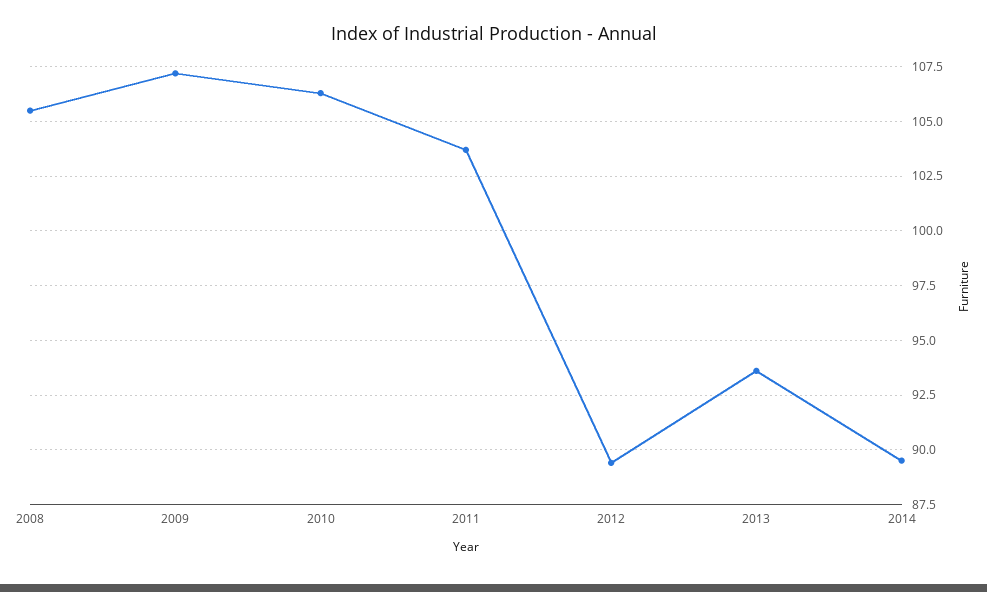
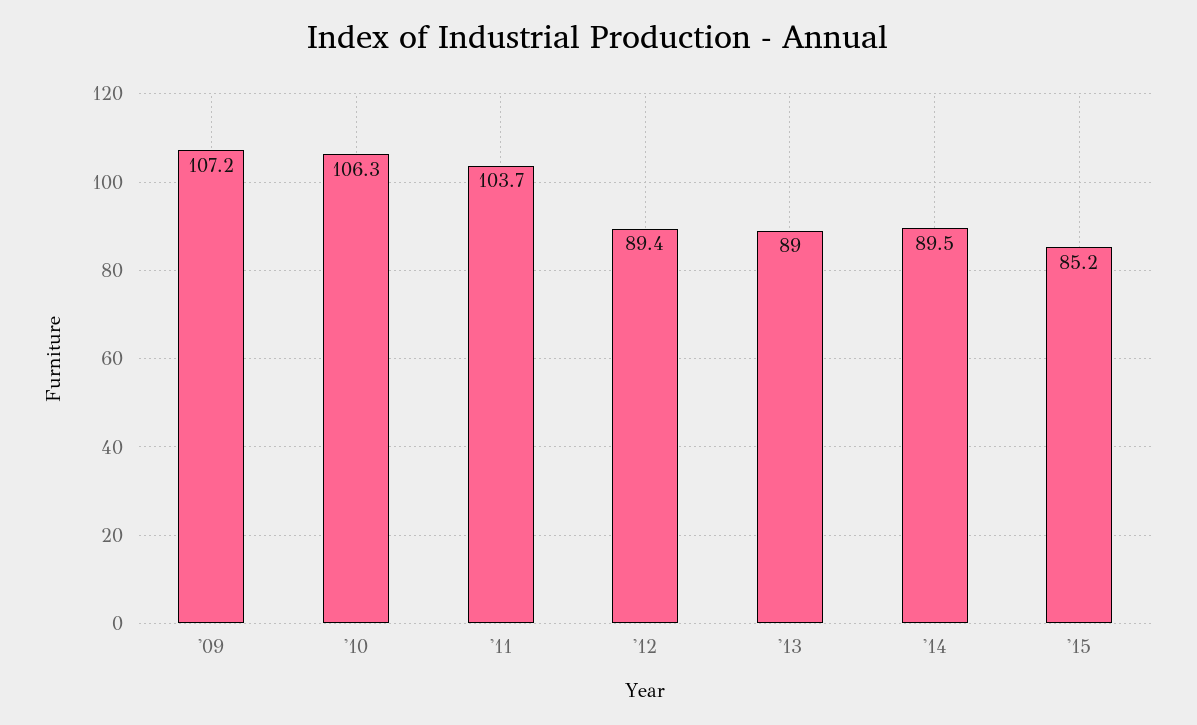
2008: 105.5 -> none
2013: 93.5 -> 89
'15: none -> 85.2

